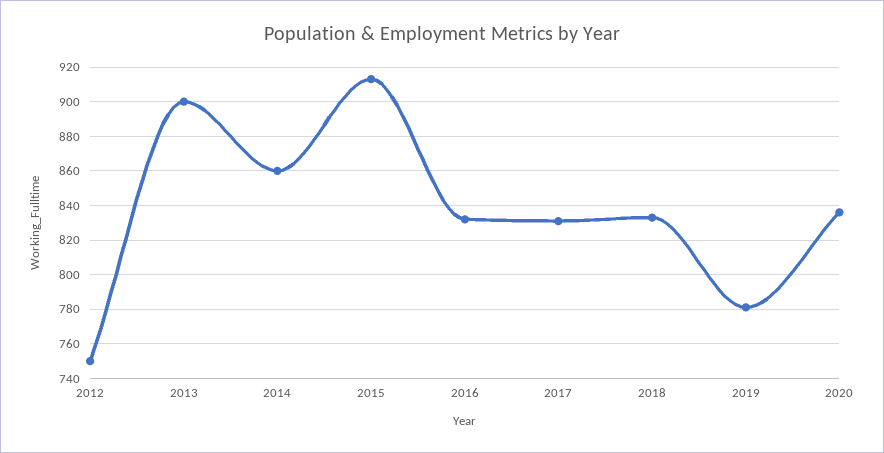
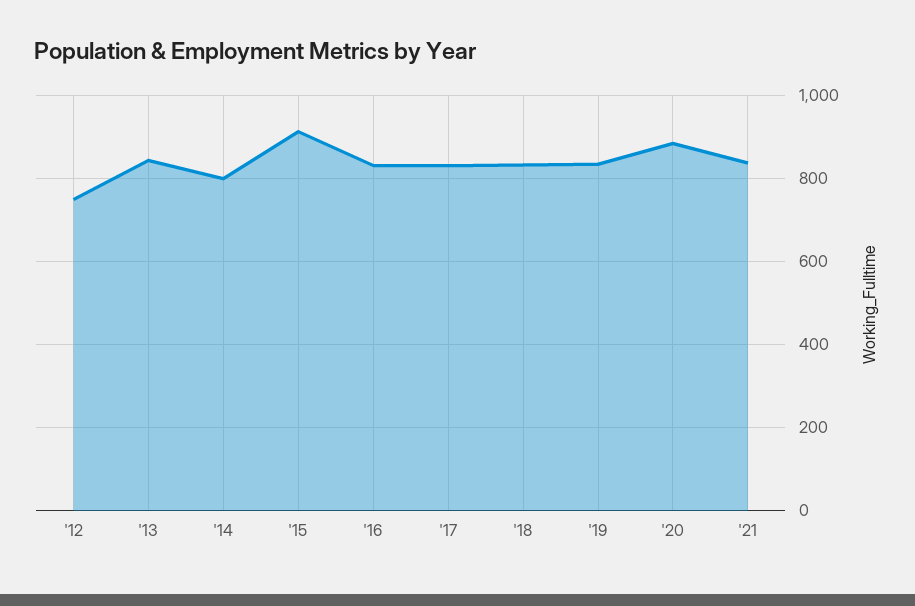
2013: 900 -> 840
2014: 860 -> 800
2019: 780 -> 840
2020: 835 -> 880
'21: none -> 840

